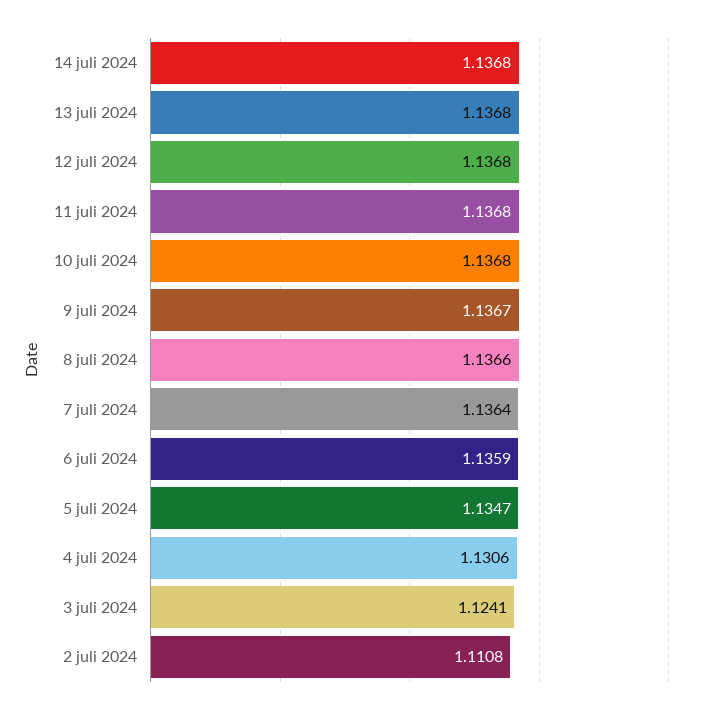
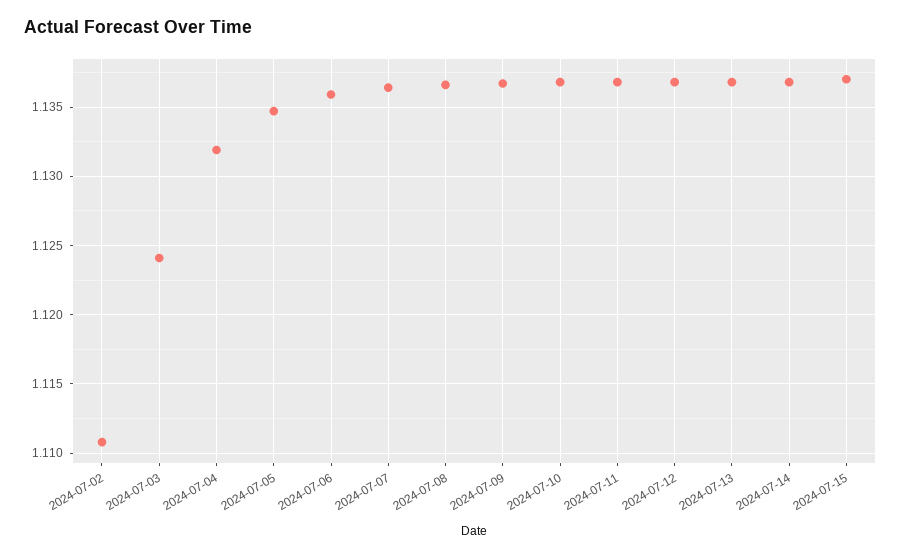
4 juli 2024: 1.1306 -> 1.132
2024-07-15: none -> 1.137

